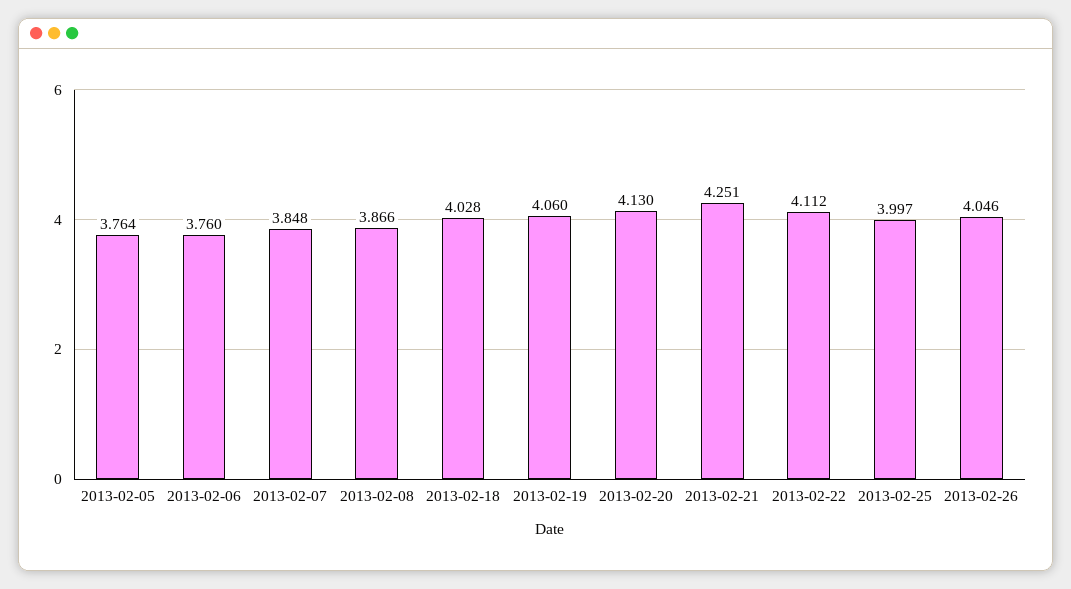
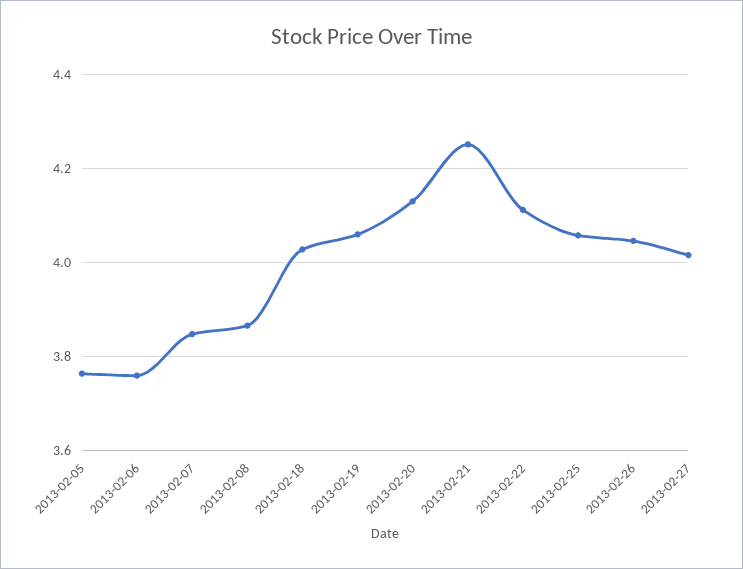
2013-02-25: 3.997 -> 4.06
2013-02-27: none -> 4.02

